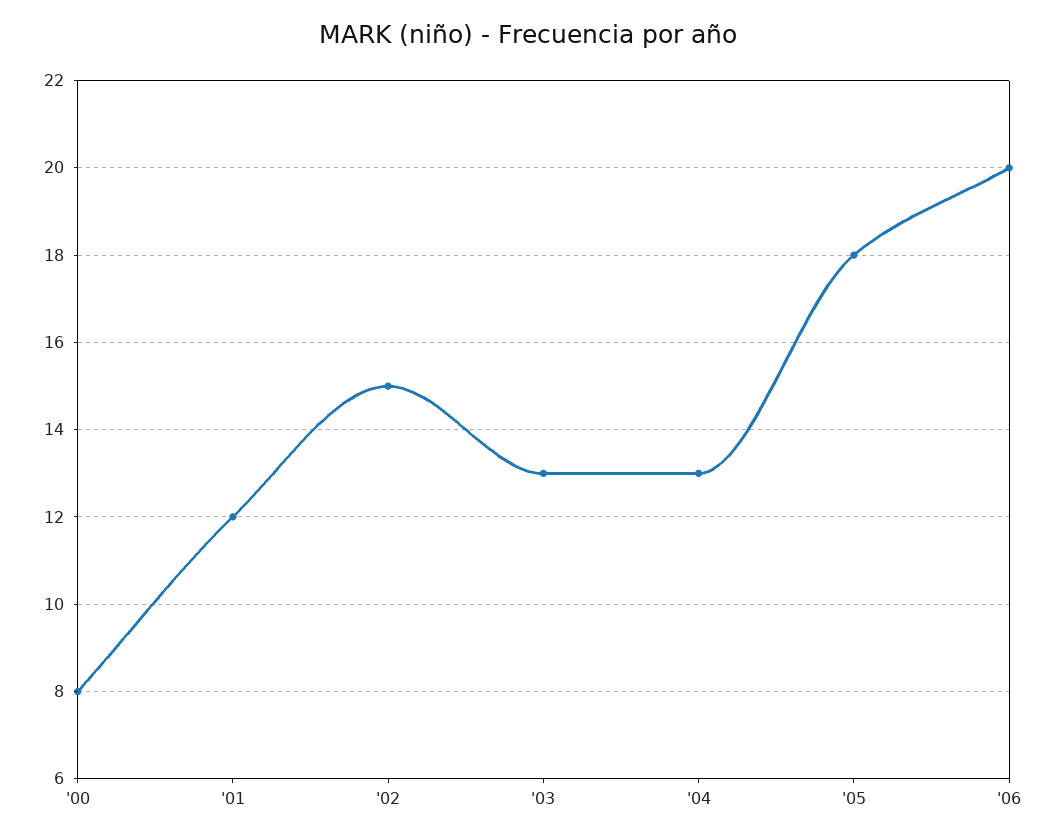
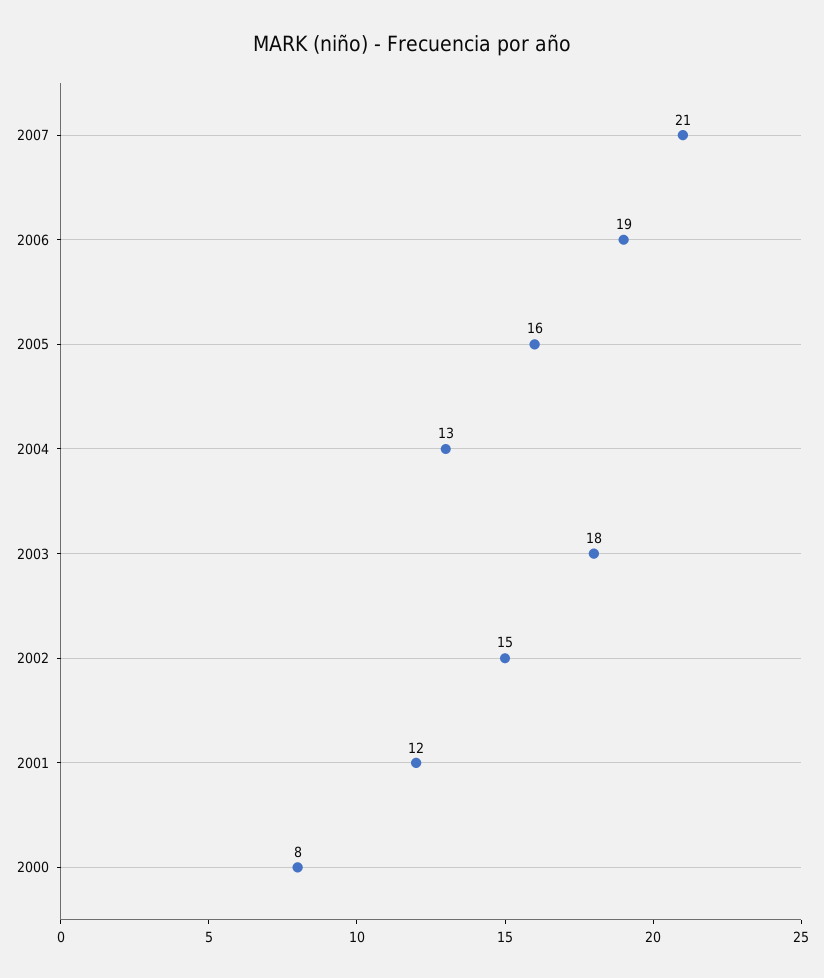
'03: 13 -> 18
'05: 18 -> 16
'06: 20 -> 19
2007: none -> 21

